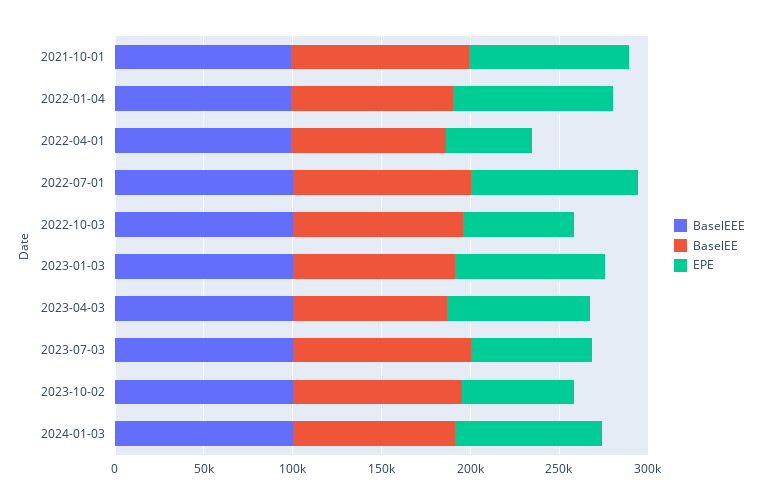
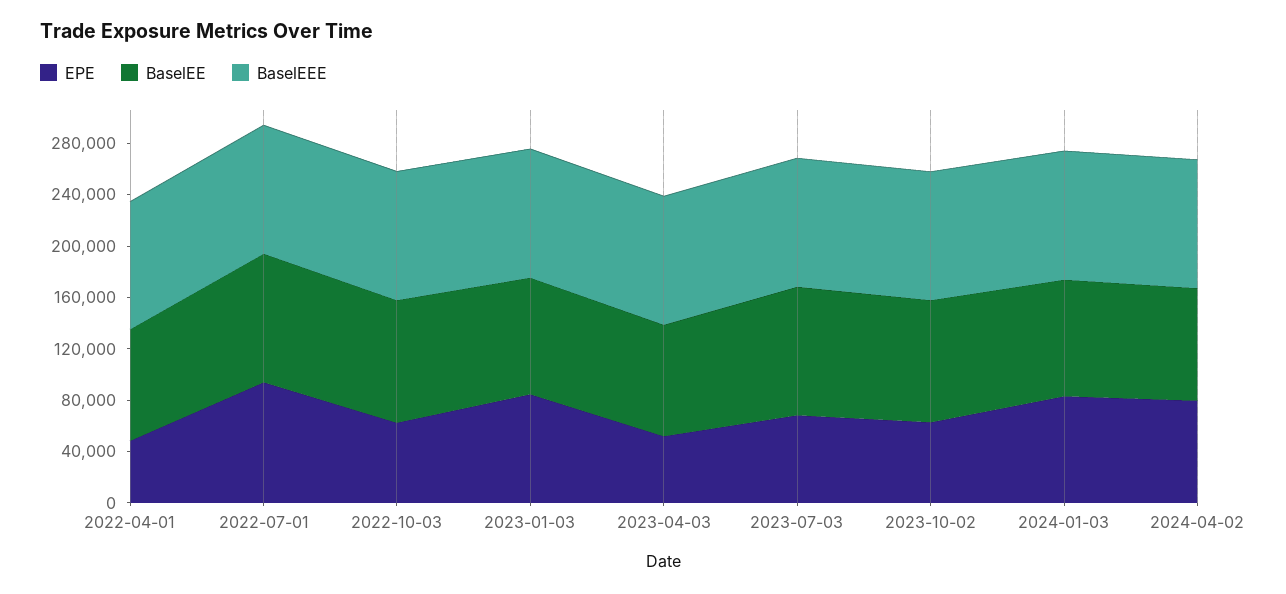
BaselEEE, 2021-10-01: 100000 -> none
BaselEE, 2021-10-01: 100000 -> none
EPE, 2021-10-01: 90000 -> none
BaselEEE, 2022-01-04: 100000 -> none
BaselEE, 2022-01-04: 90000 -> none
EPE, 2022-01-04: 90000 -> none
EPE, 2023-04-03: 80000 -> 50000
EPE, 2024-04-02: none -> 80000
BaselEE, 2024-04-02: none -> 90000
BaselEEE, 2024-04-02: none -> 100000

